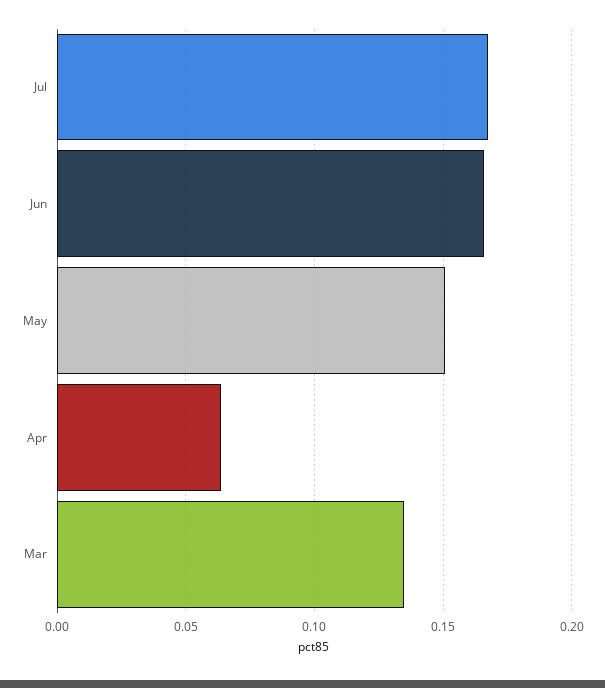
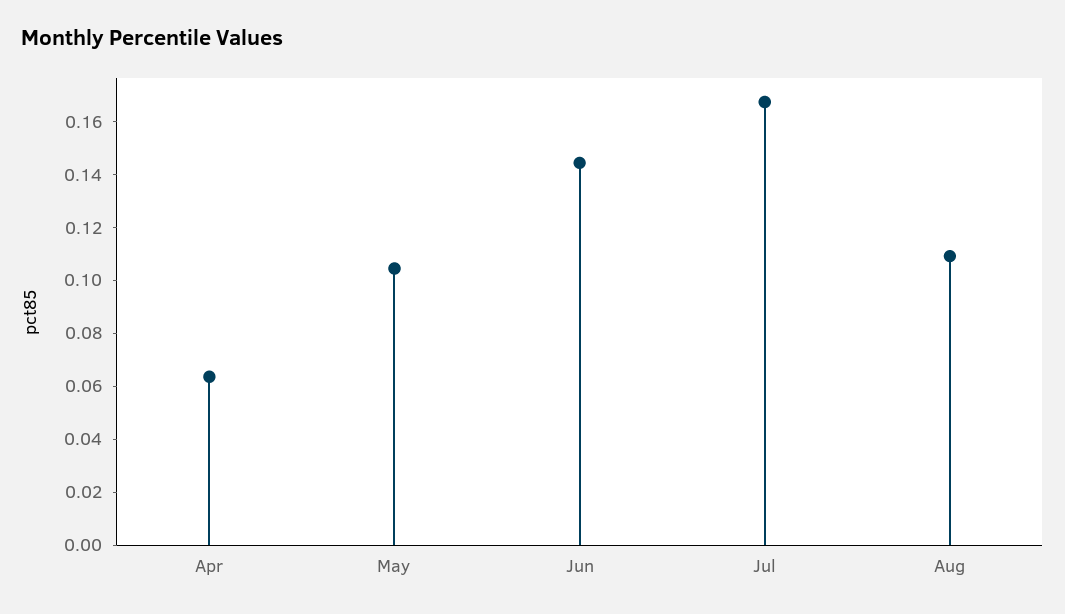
Jun: 0.165 -> 0.145
May: 0.15 -> 0.105
Mar: 0.135 -> none
Aug: none -> 0.11

